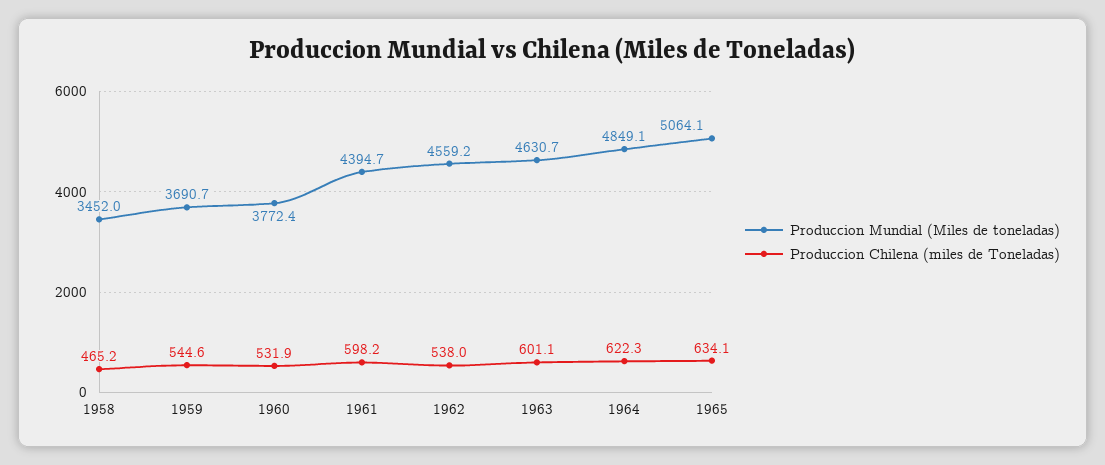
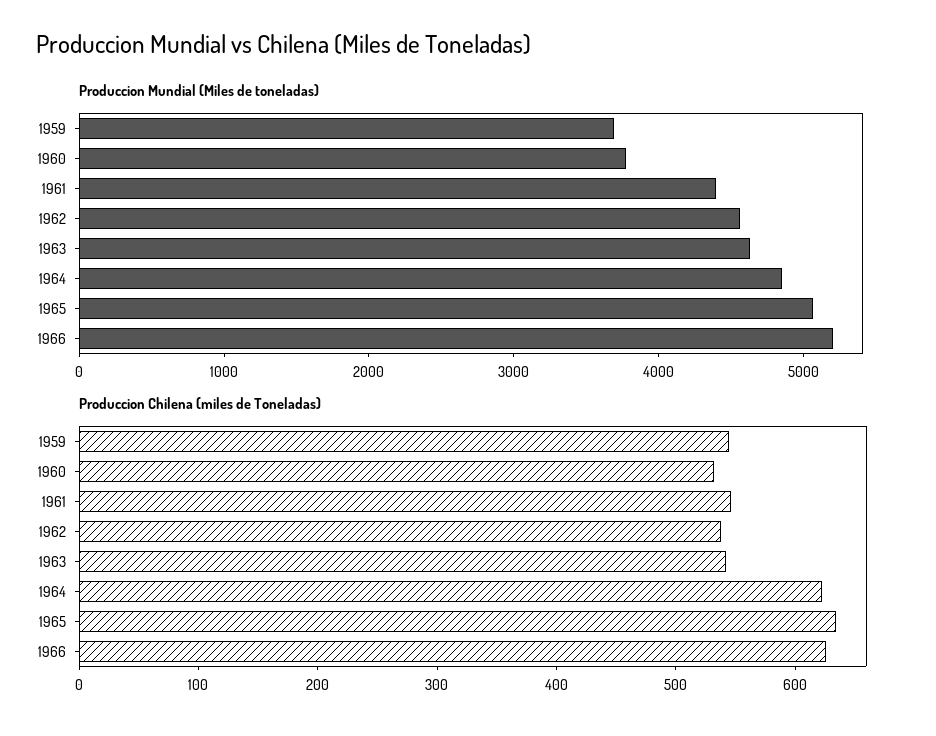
Produccion Mundial (Miles de toneladas), 1958: 3452 -> none
Produccion Chilena (miles de Toneladas), 1958: 465.2 -> none
Produccion Chilena (miles de Toneladas), 1961: 598.2 -> 540
Produccion Chilena (miles de Toneladas), 1963: 601.1 -> 540
Produccion Mundial (Miles de toneladas), 1966: none -> 5200
Produccion Chilena (miles de Toneladas), 1966: none -> 620

